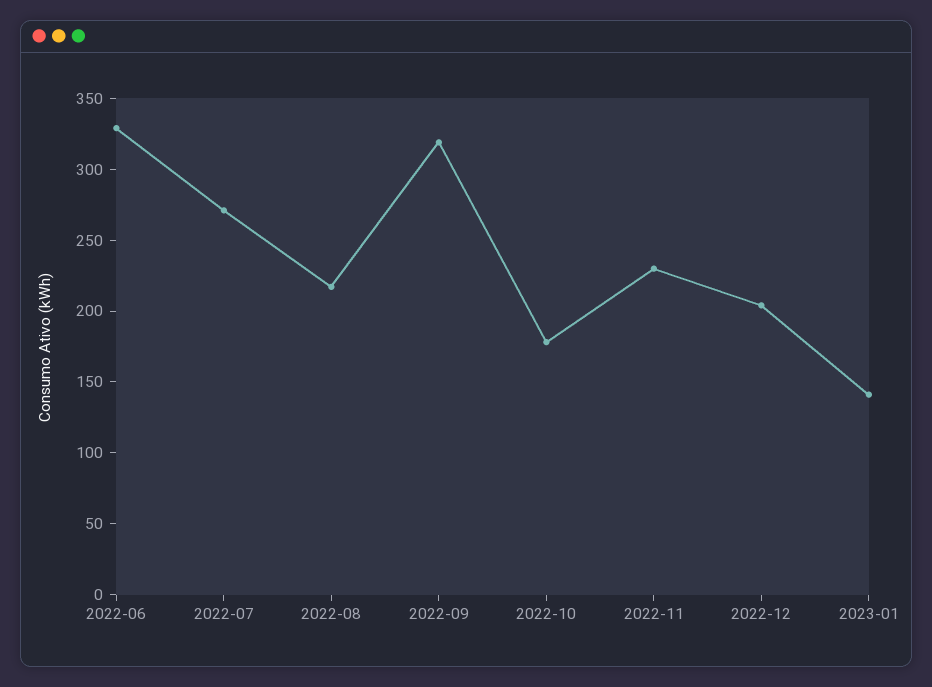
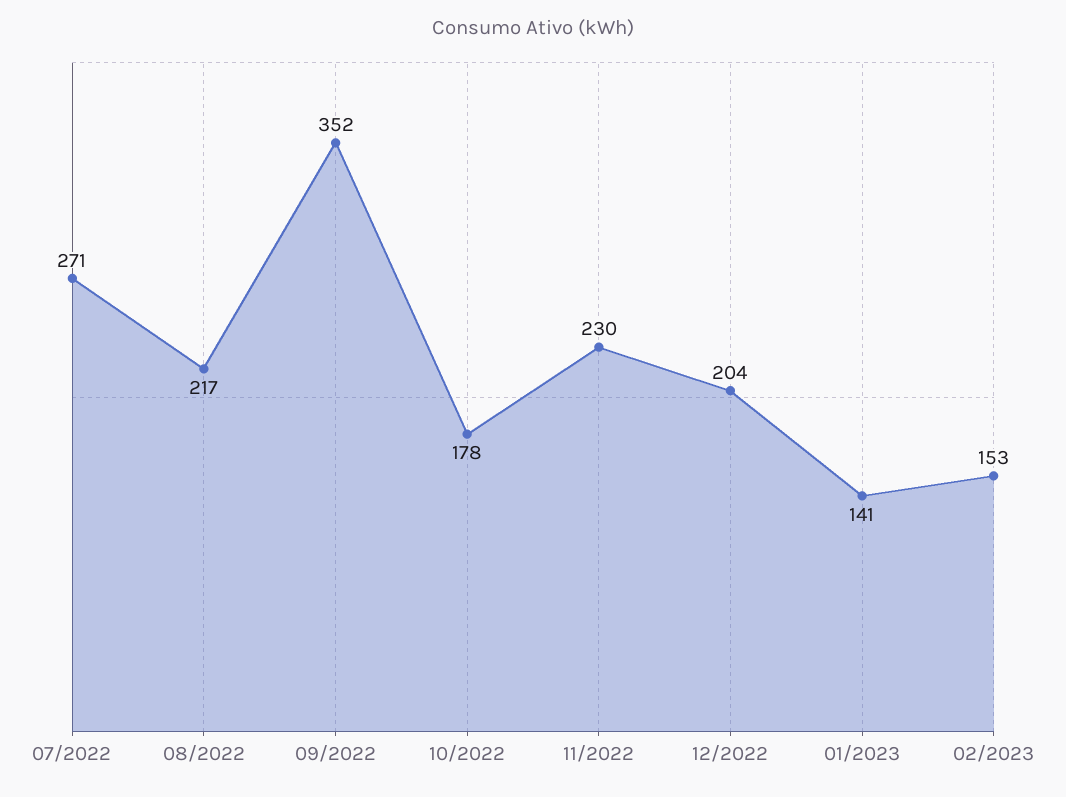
2022-06: 330 -> none
2022-09: 320 -> 352
02/2023: none -> 153

